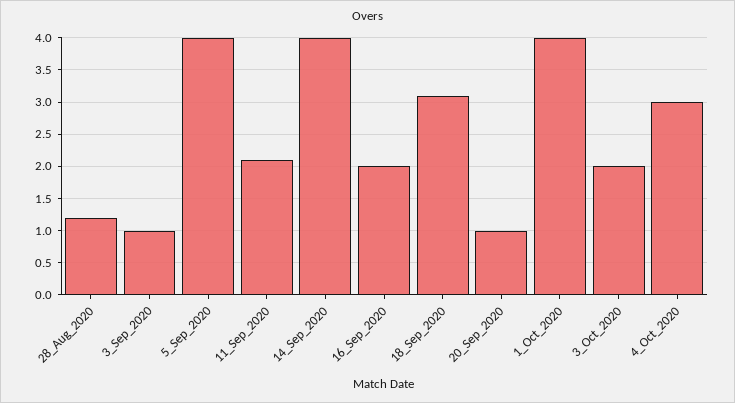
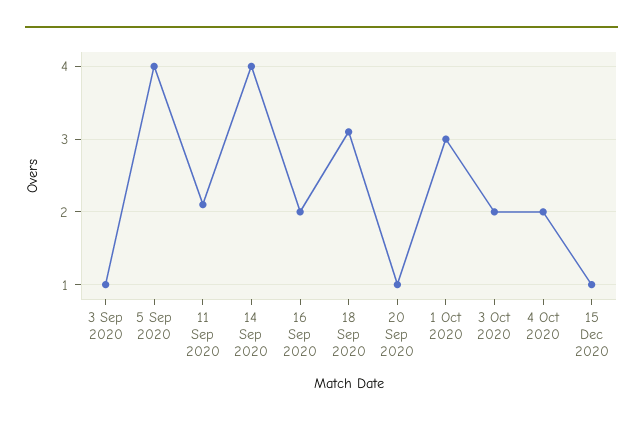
28_Aug_2020: 1.2 -> none
1_Oct_2020: 4 -> 3
4_Oct_2020: 3 -> 2
15 Dec 2020: none -> 1

